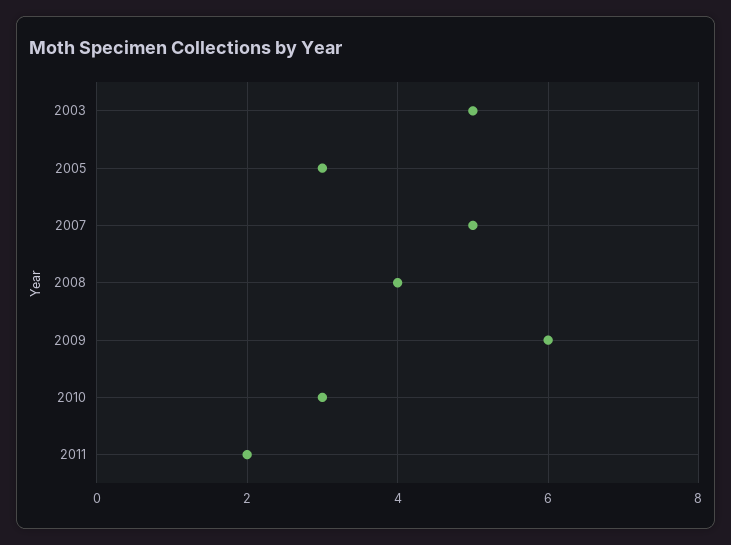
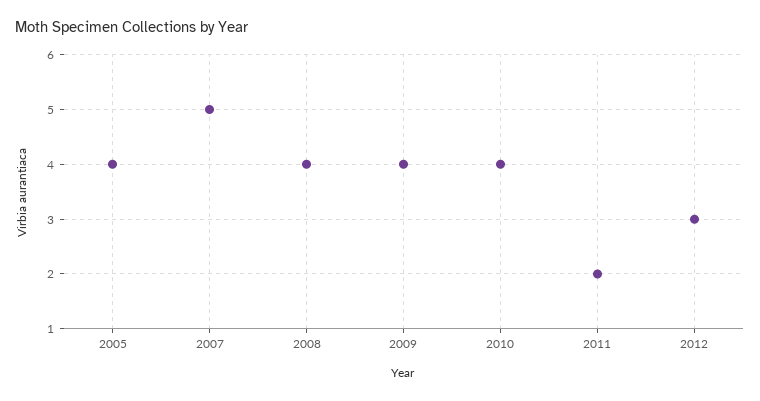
2003: 5 -> none
2005: 3 -> 4
2009: 6 -> 4
2010: 3 -> 4
2012: none -> 3

